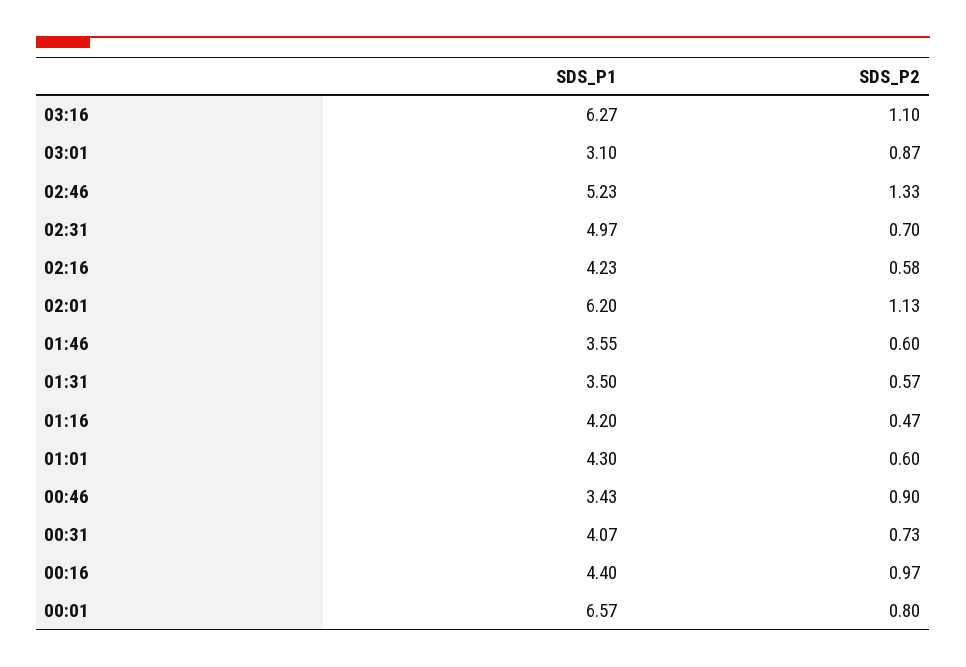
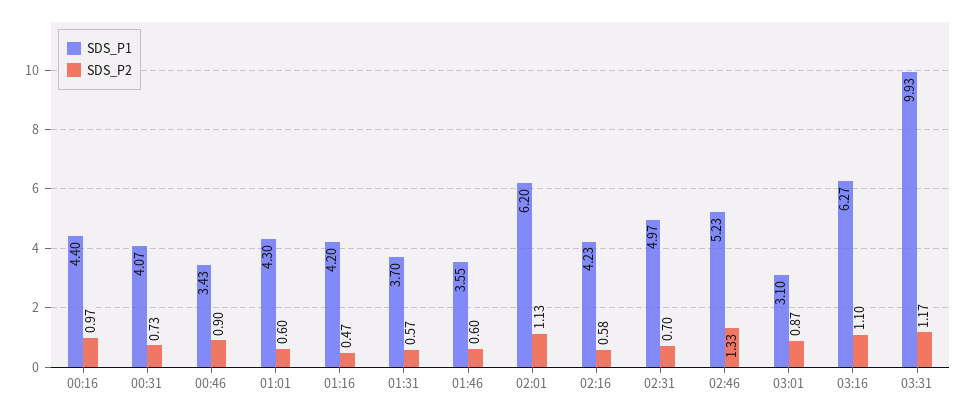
SDS_P1, 01:31: 3.5 -> 3.7
SDS_P1, 00:01: 6.57 -> none
SDS_P2, 00:01: 0.8 -> none
SDS_P1, 03:31: none -> 9.93
SDS_P2, 03:31: none -> 1.17

